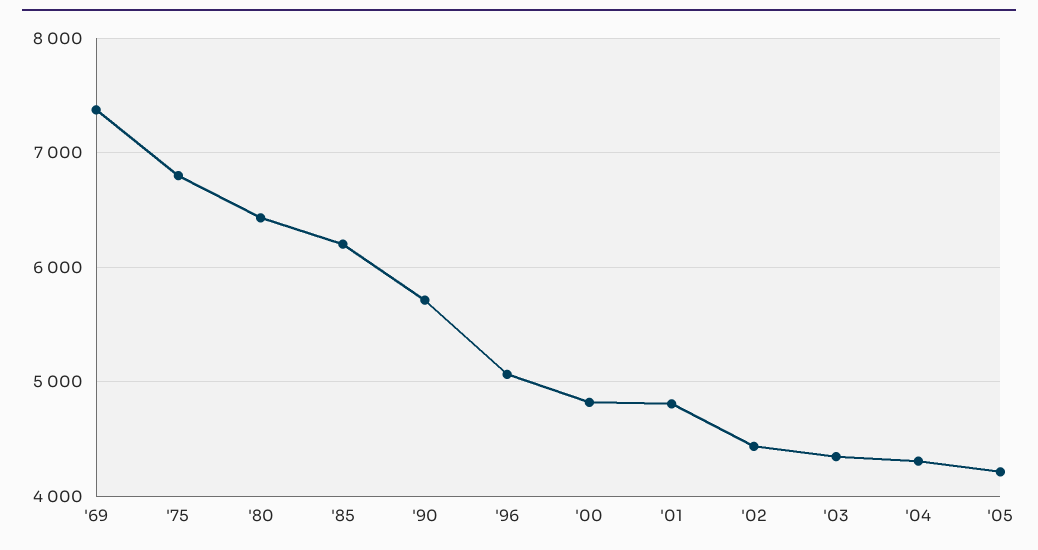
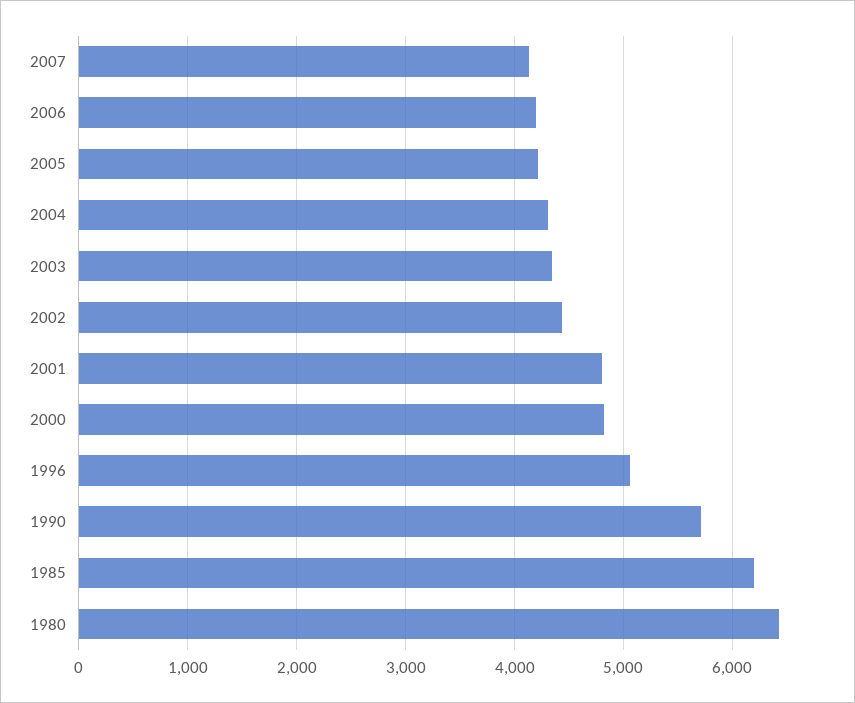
'69: 7400 -> none
'75: 6800 -> none
2007: none -> 4100
2006: none -> 4200

